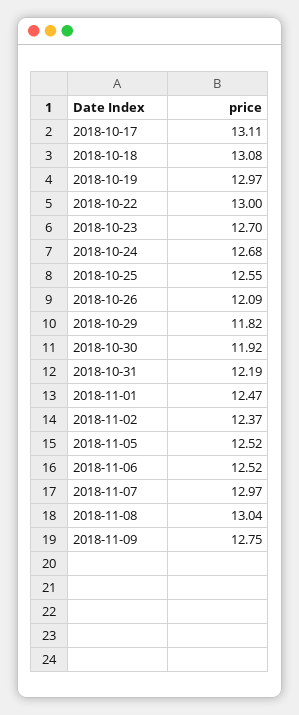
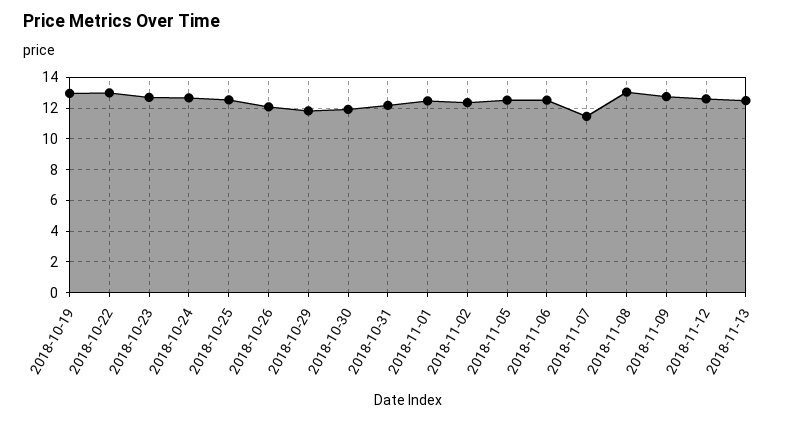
2018-10-17: 13.11 -> none
2018-10-18: 13.08 -> none
2018-11-07: 12.97 -> 11.5
2018-11-12: none -> 12.5
2018-11-13: none -> 12.5

